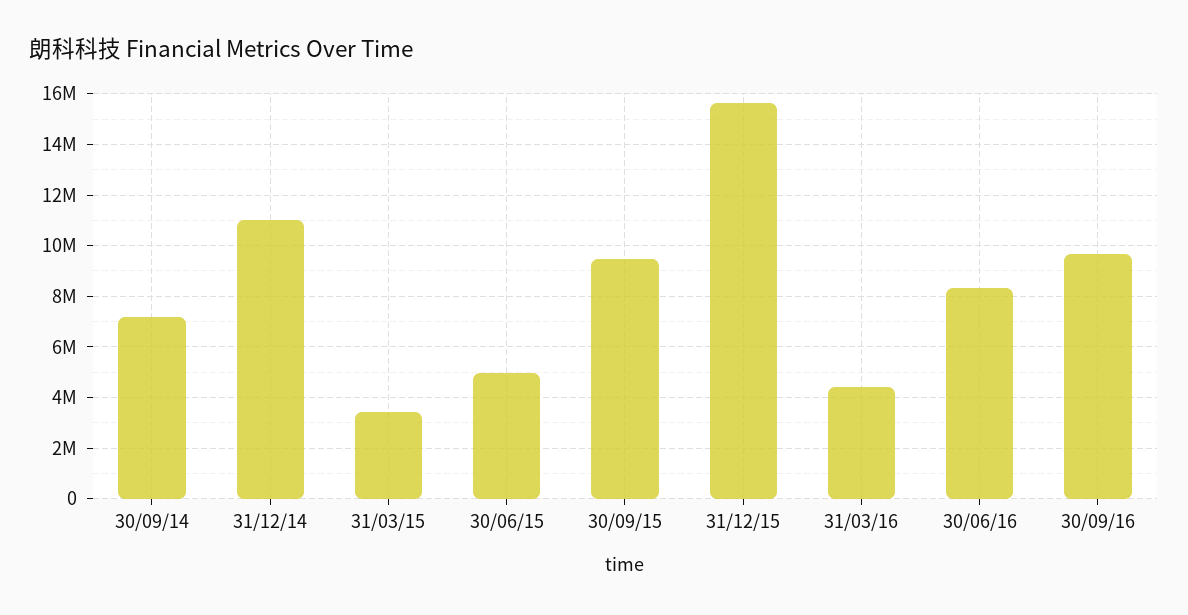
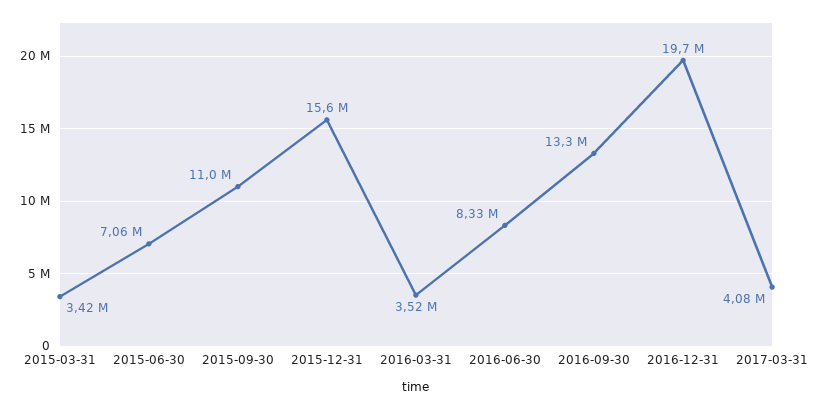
30/09/14: 7250000 -> none
31/12/14: 11000000 -> none
30/06/15: 5000000 -> 7060000
30/09/15: 9500000 -> 11000000
31/03/16: 4500000 -> 3520000
30/09/16: 9750000 -> 13300000
2016-12-31: none -> 19700000
2017-03-31: none -> 4080000

